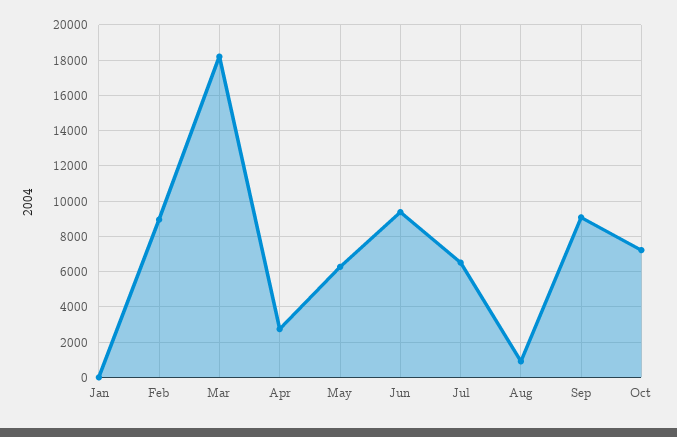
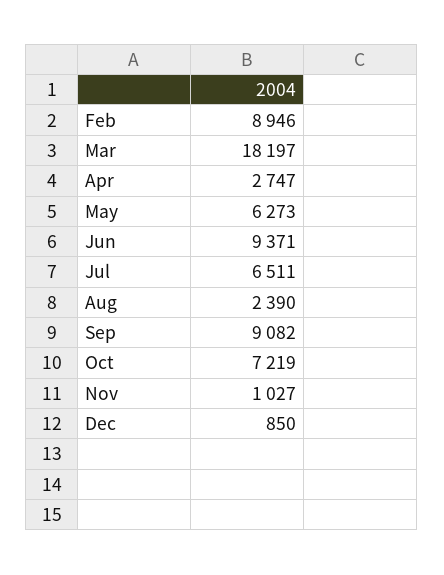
Jan: 0 -> none
Aug: 1000 -> 2390
Nov: none -> 1027
Dec: none -> 850

